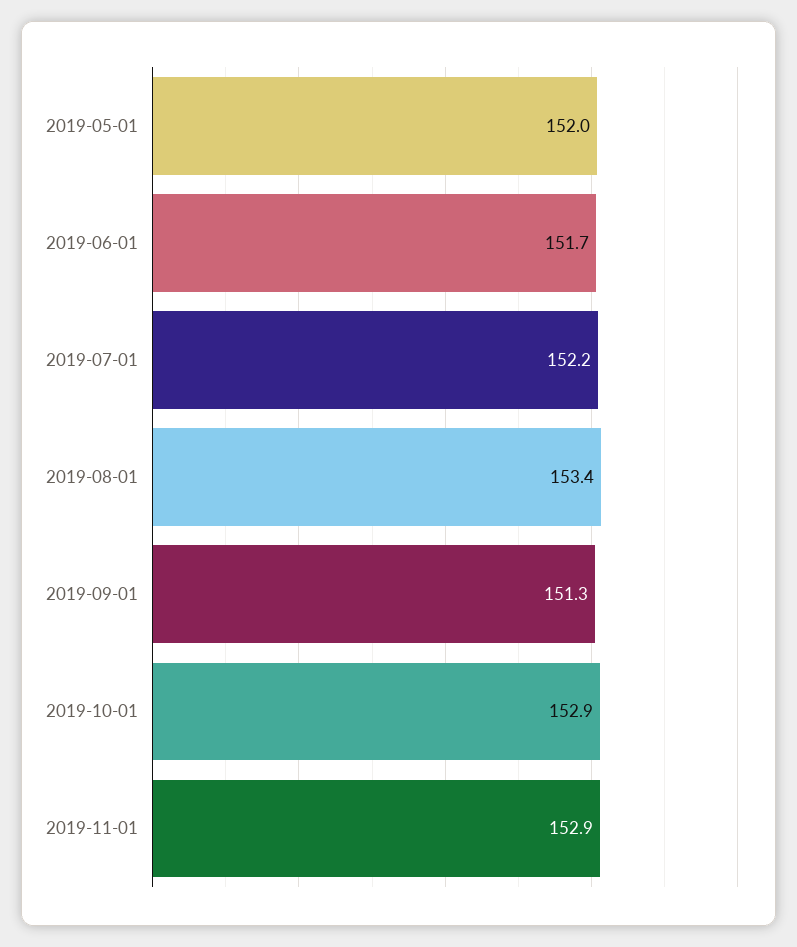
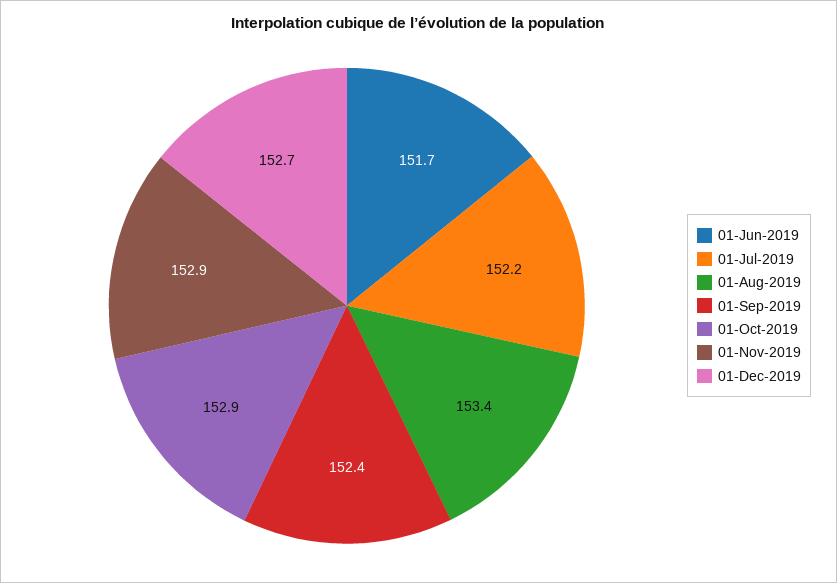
2019-05-01: 152 -> none
2019-09-01: 151.3 -> 152.4
01-Dec-2019: none -> 152.7

